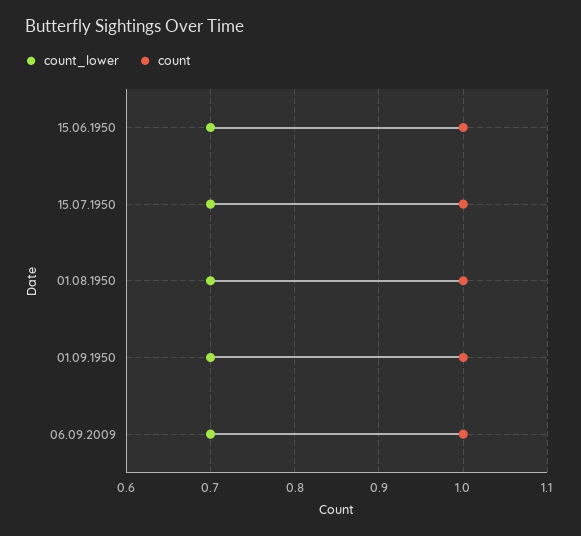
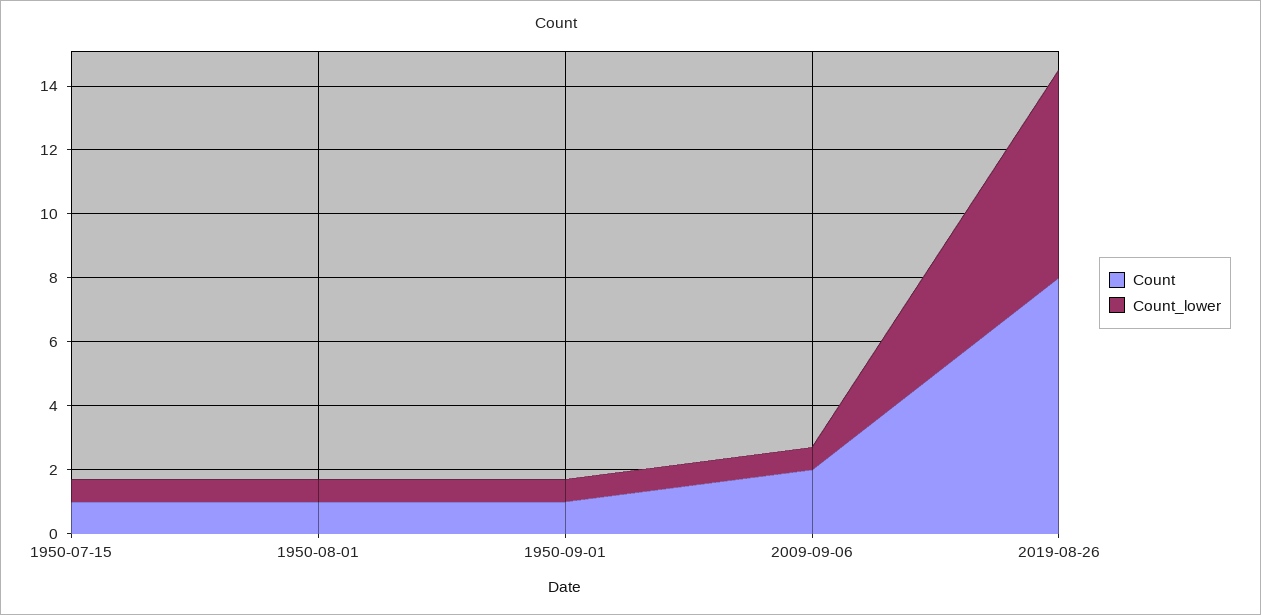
count_lower, 15.06.1950: 0.7 -> none
count, 15.06.1950: 1 -> none
count, 06.09.2009: 1 -> 2
count, 2019-08-26: none -> 8
count_lower, 2019-08-26: none -> 6.5

